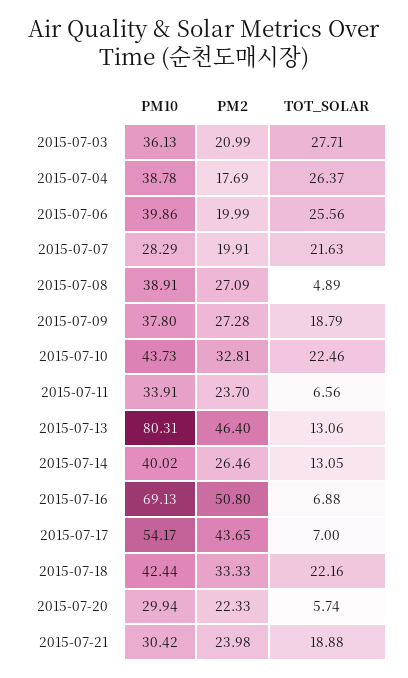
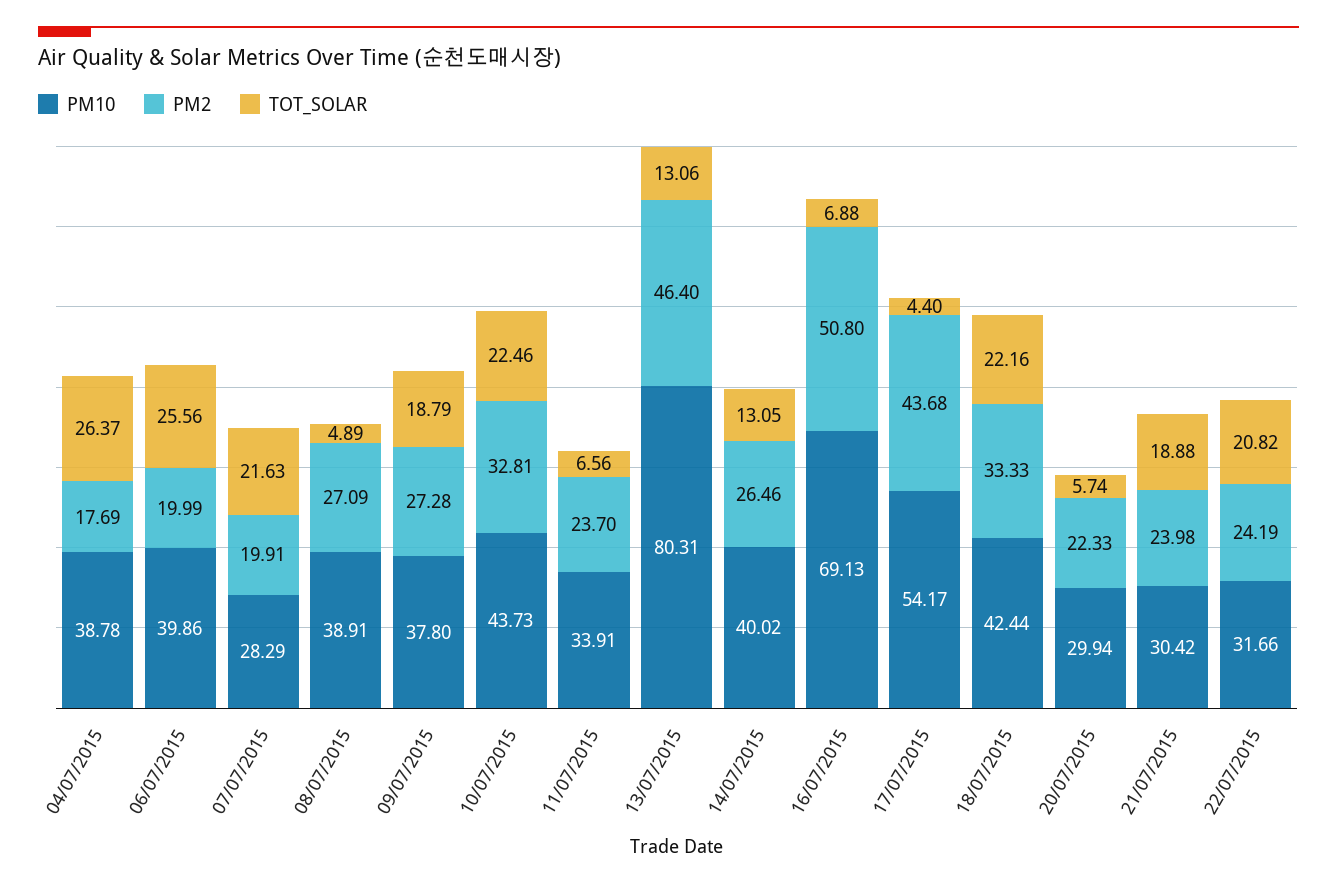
PM10, 2015-07-03: 36.13 -> none
PM2, 2015-07-03: 20.99 -> none
TOT_SOLAR, 2015-07-03: 27.71 -> none
PM2, 2015-07-17: 43.65 -> 43.68
TOT_SOLAR, 2015-07-17: 7 -> 4.4
PM10, 22/07/2015: none -> 31.66
PM2, 22/07/2015: none -> 24.19
TOT_SOLAR, 22/07/2015: none -> 20.82

